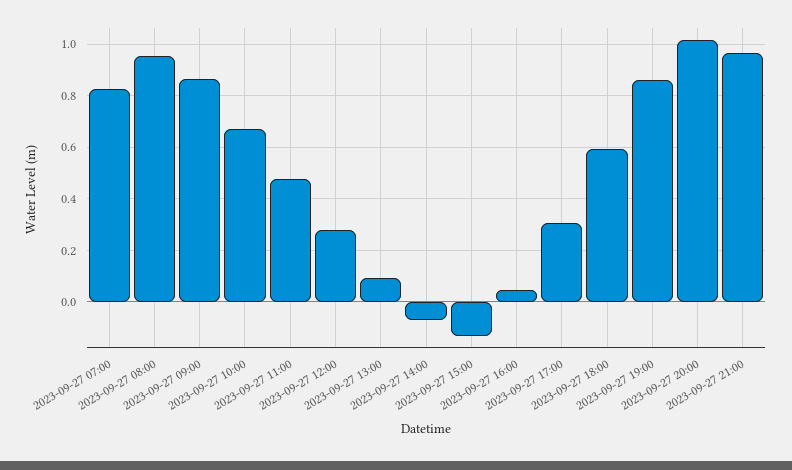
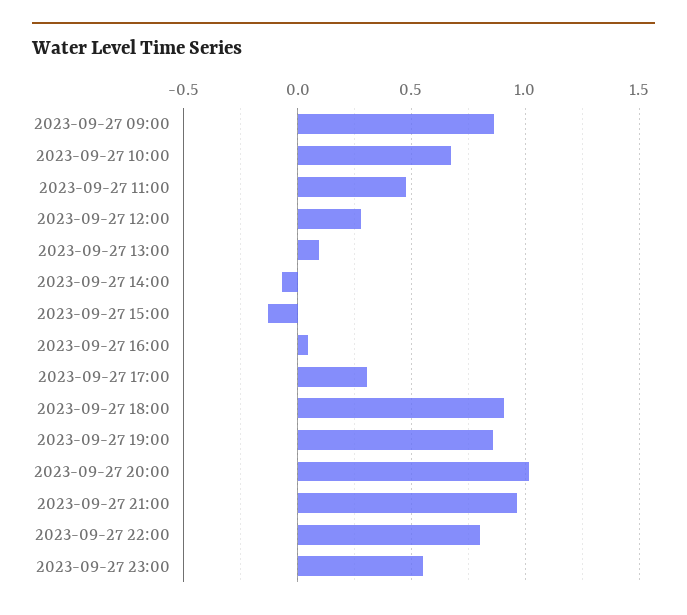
2023-09-27 07:00: 0.825 -> none
2023-09-27 08:00: 0.95 -> none
2023-09-27 18:00: 0.6 -> 0.9
2023-09-27 22:00: none -> 0.8
2023-09-27 23:00: none -> 0.55

